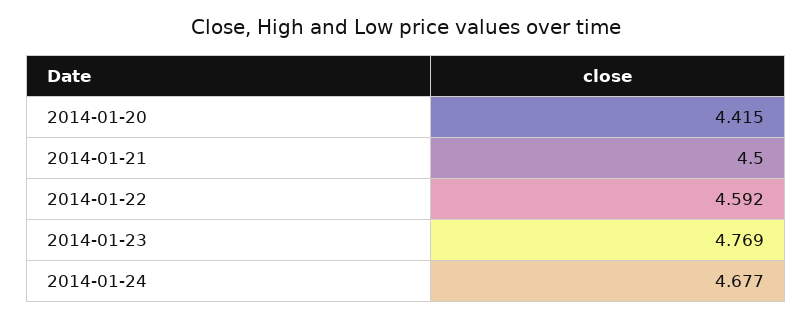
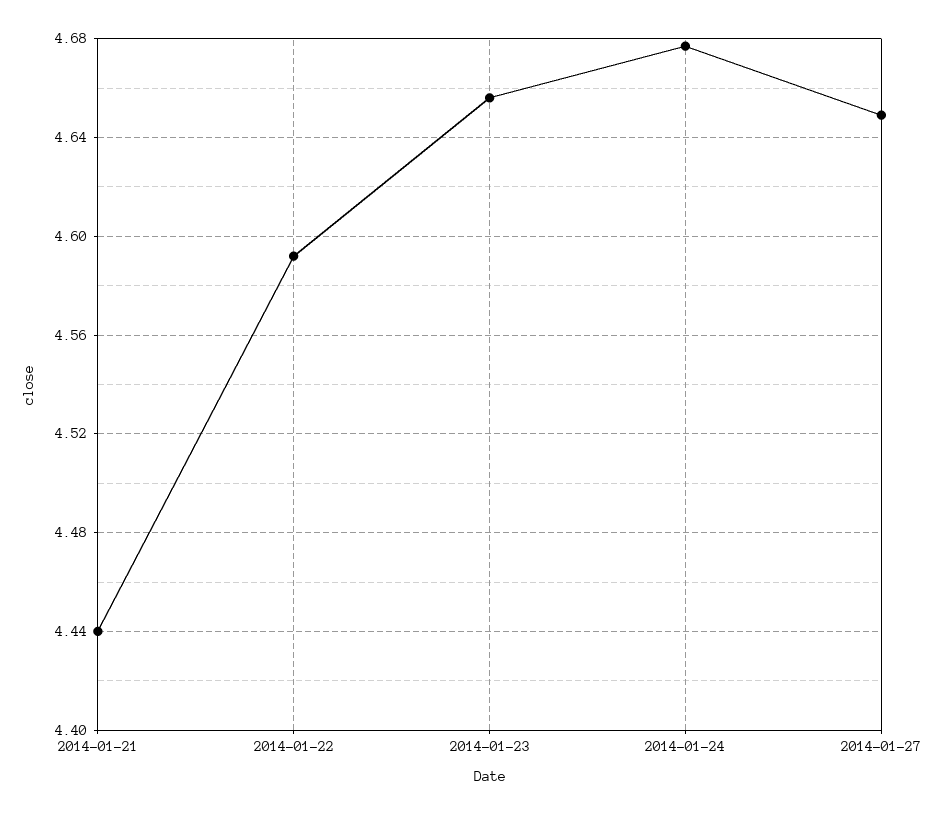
2014-01-20: 4.415 -> none
2014-01-21: 4.5 -> 4.44
2014-01-23: 4.769 -> 4.655
2014-01-27: none -> 4.65

